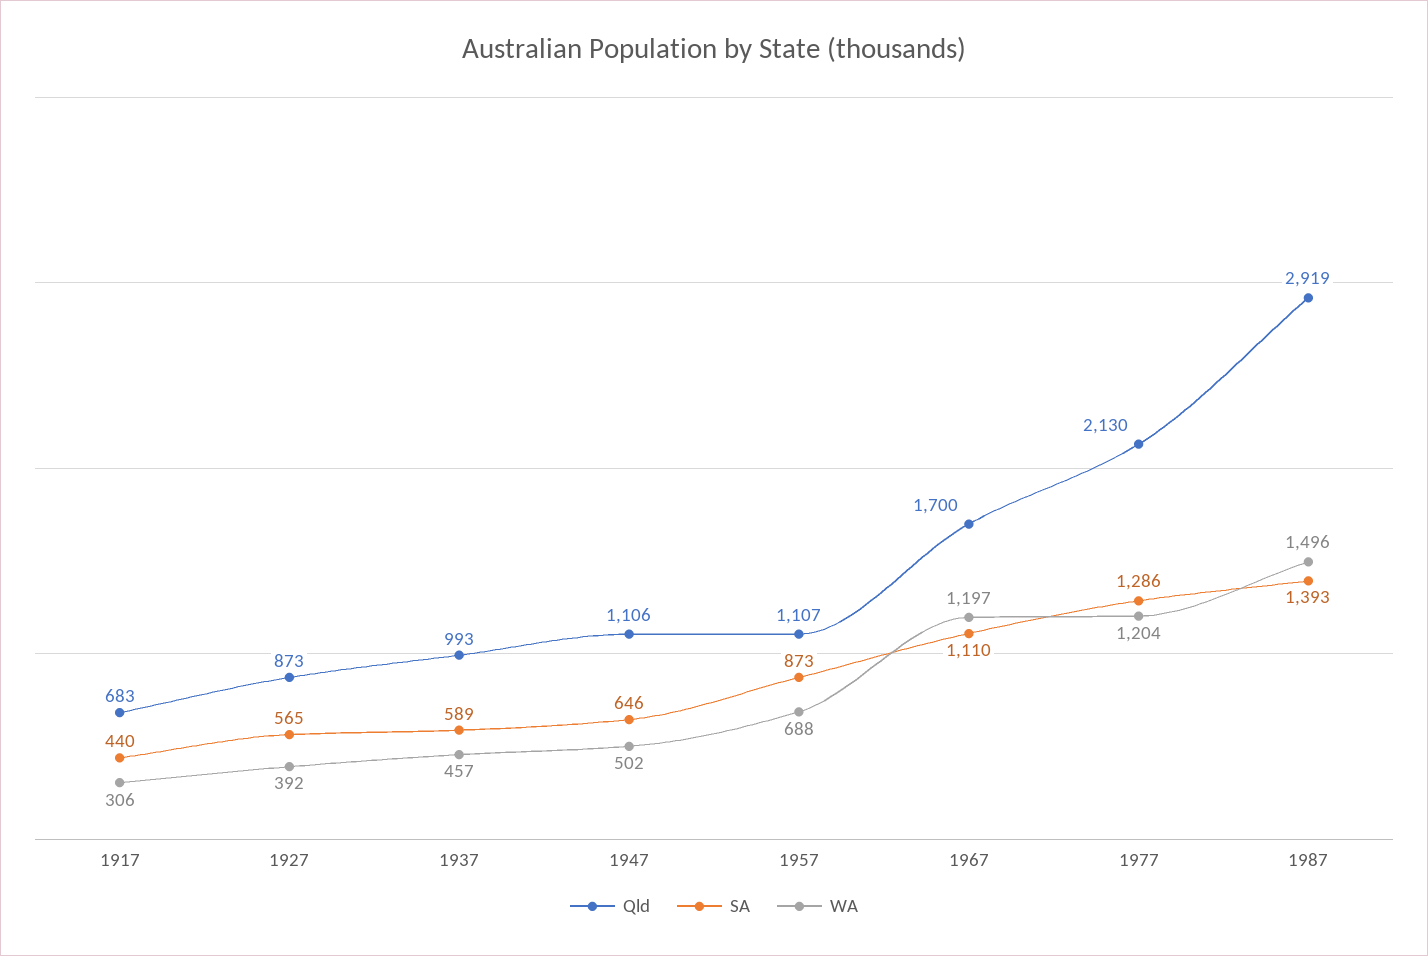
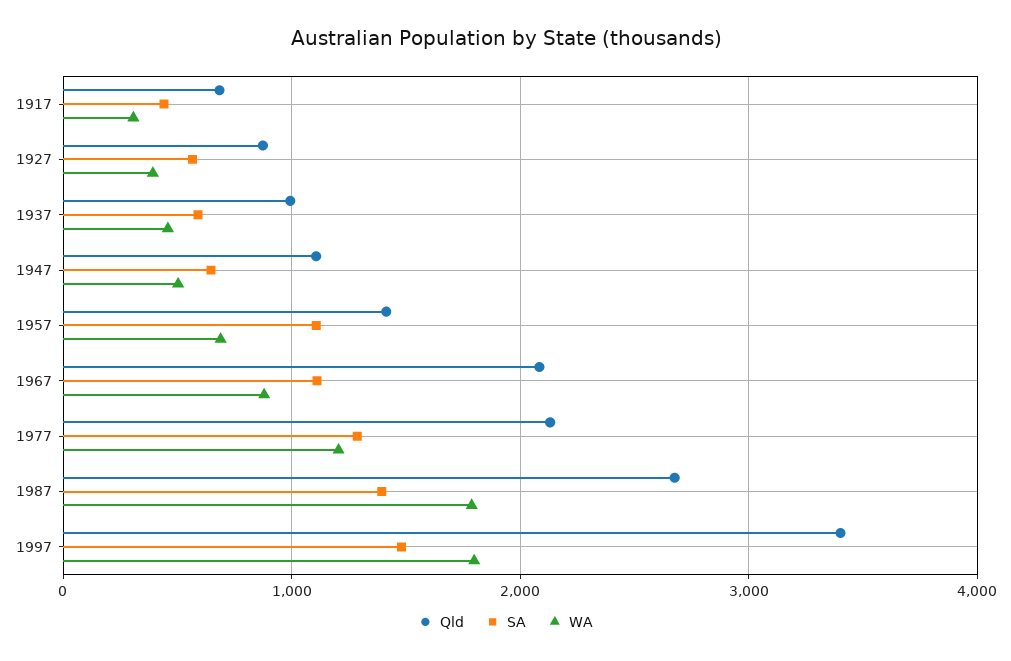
Qld, 1957: 1107 -> 1400
SA, 1957: 873 -> 1100
Qld, 1967: 1700 -> 2100
WA, 1967: 1197 -> 900
Qld, 1987: 2919 -> 2700
WA, 1987: 1496 -> 1800
Qld, 1997: none -> 3400
SA, 1997: none -> 1500
WA, 1997: none -> 1800

